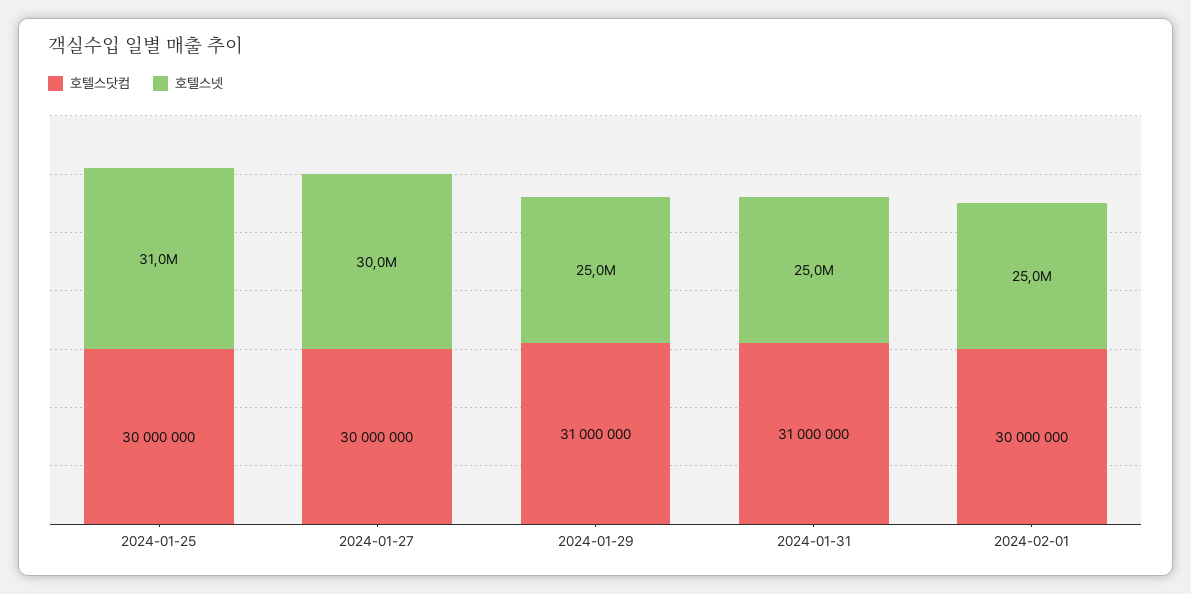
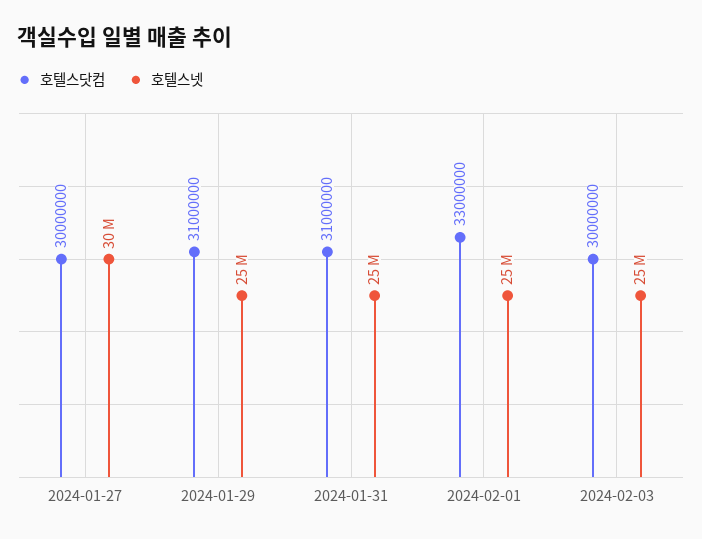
호텔스닷컴, 2024-01-25: 30000000 -> none
호텔스넷, 2024-01-25: 31000000 -> none
호텔스닷컴, 2024-02-01: 30000000 -> 33000000
호텔스닷컴, 2024-02-03: none -> 30000000
호텔스넷, 2024-02-03: none -> 25000000

